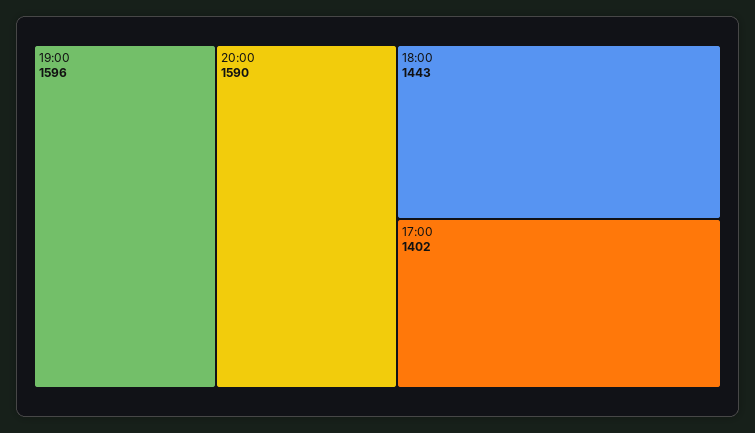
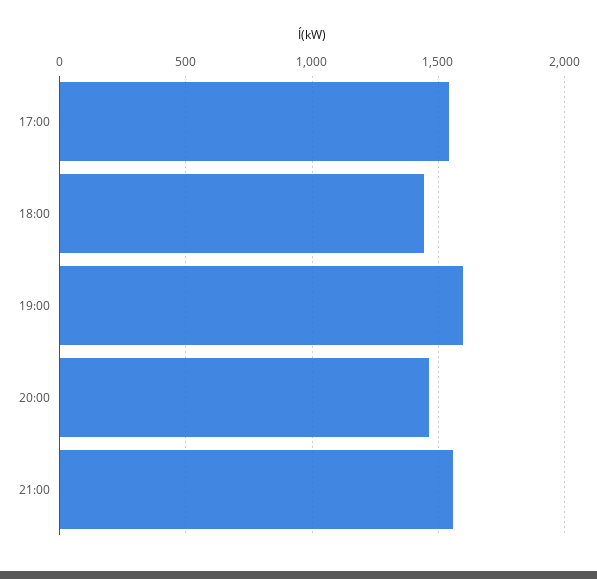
20:00: 1590 -> 1450
17:00: 1402 -> 1550
21:00: none -> 1550

